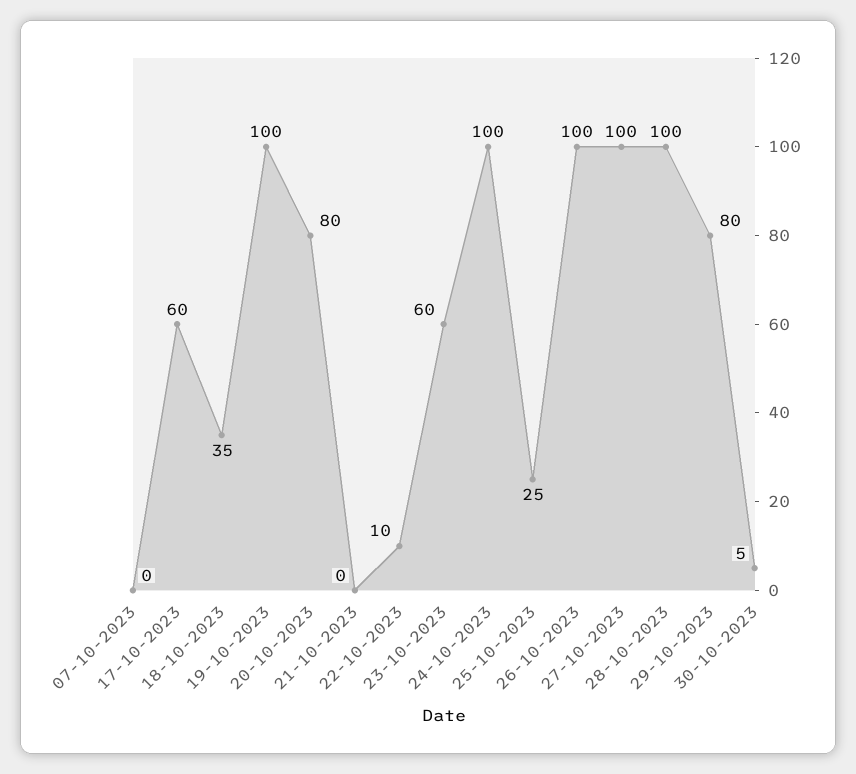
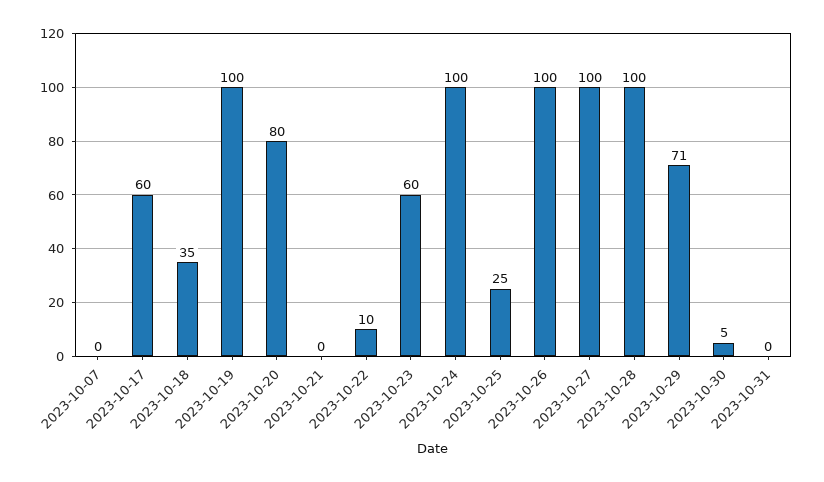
29-10-2023: 80 -> 71
2023-10-31: none -> 0

